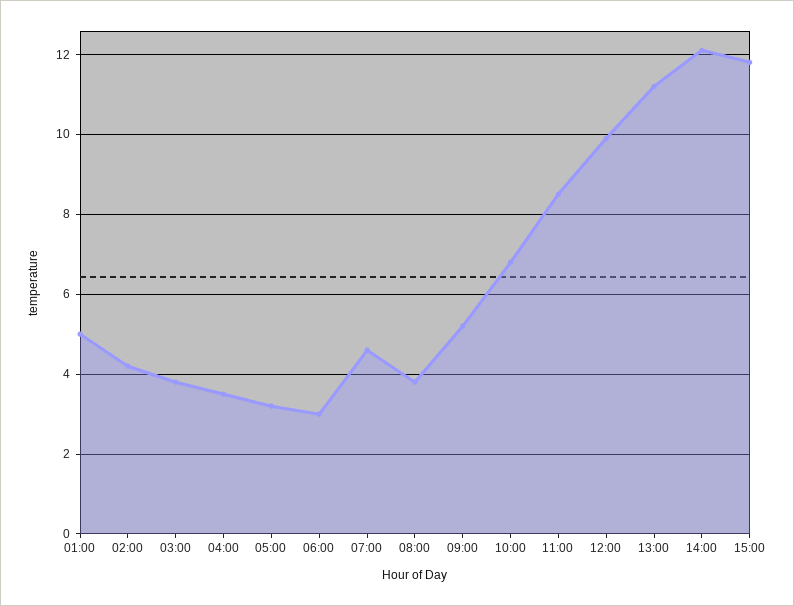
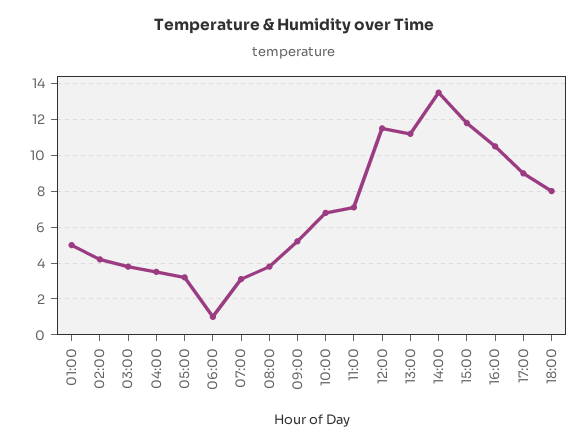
06:00: 3 -> 1
07:00: 4.5 -> 3
11:00: 8.5 -> 7
12:00: 10 -> 11.5
14:00: 12 -> 13.5
16:00: none -> 10.5
17:00: none -> 9
18:00: none -> 8

